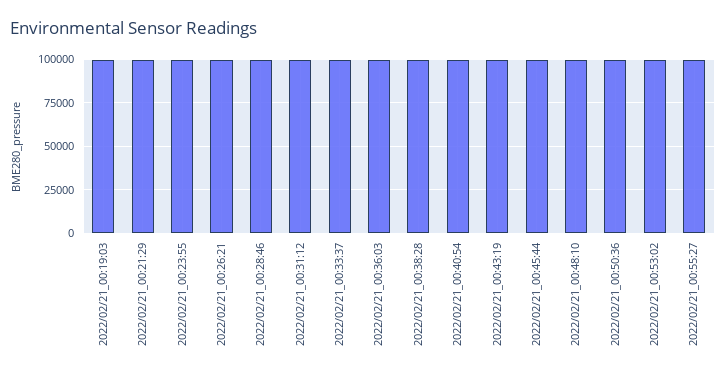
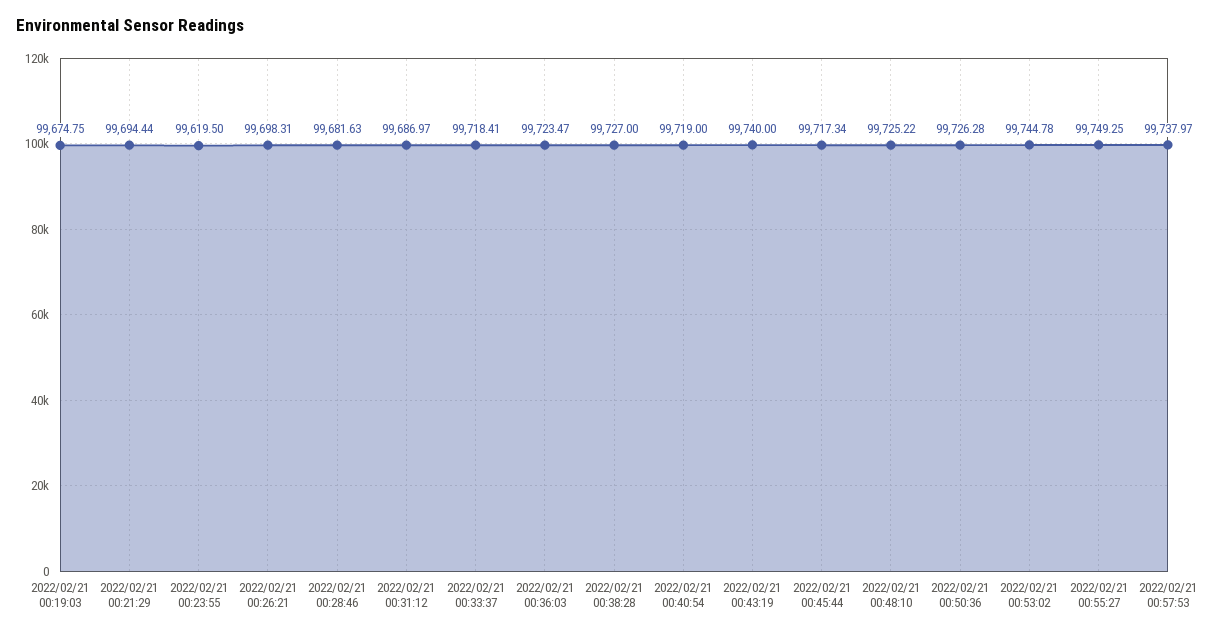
2022/02/21 00:57:53: none -> 99737.97

